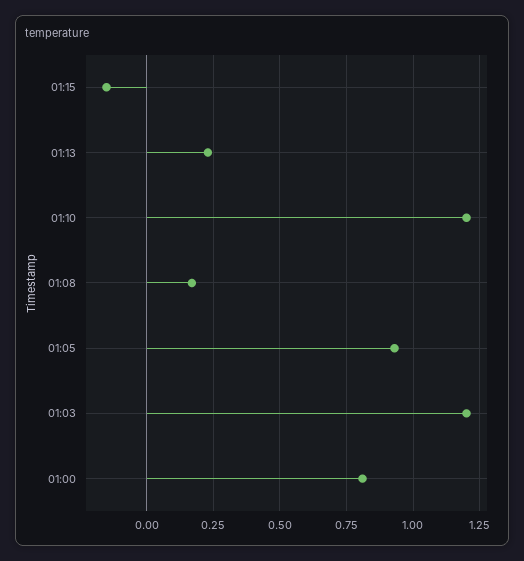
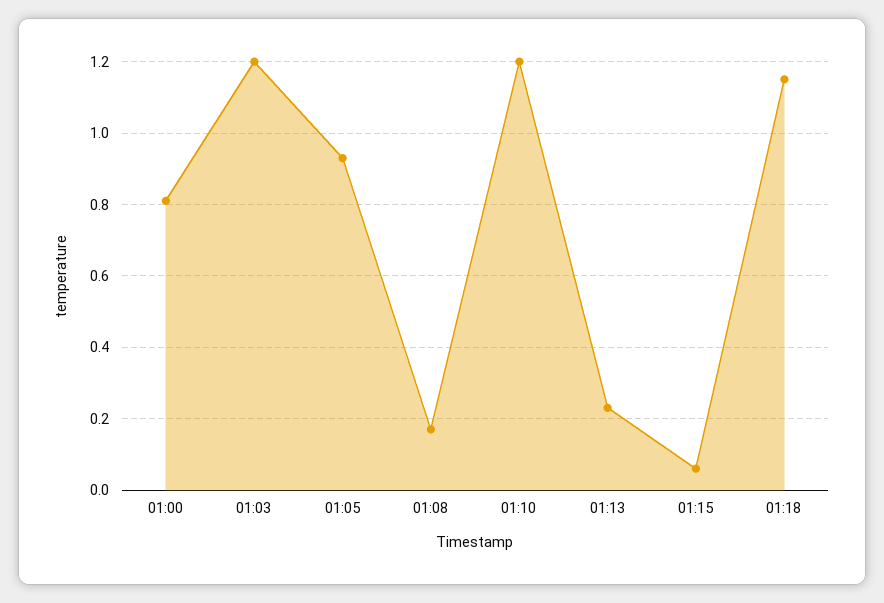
01:15: -0.15 -> 0.05
01:18: none -> 1.15

